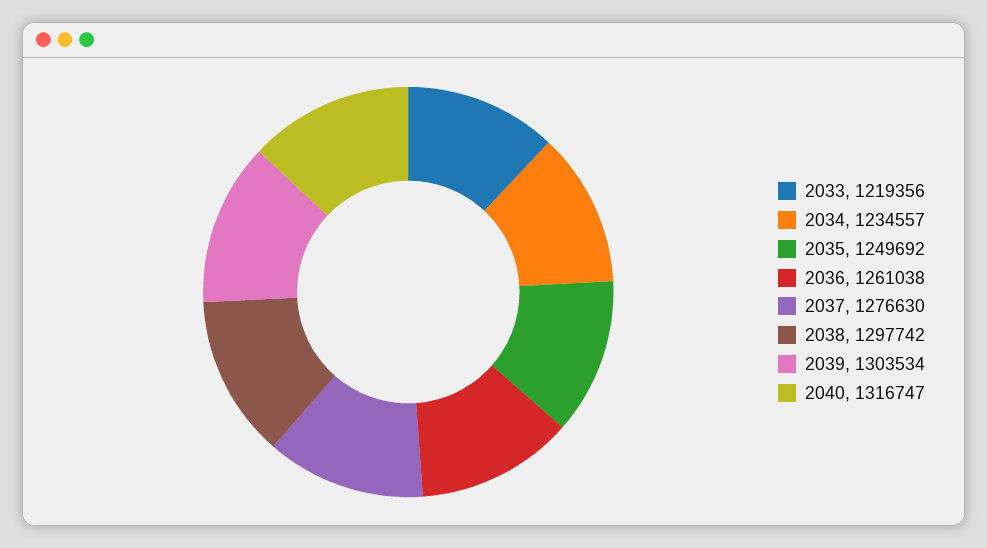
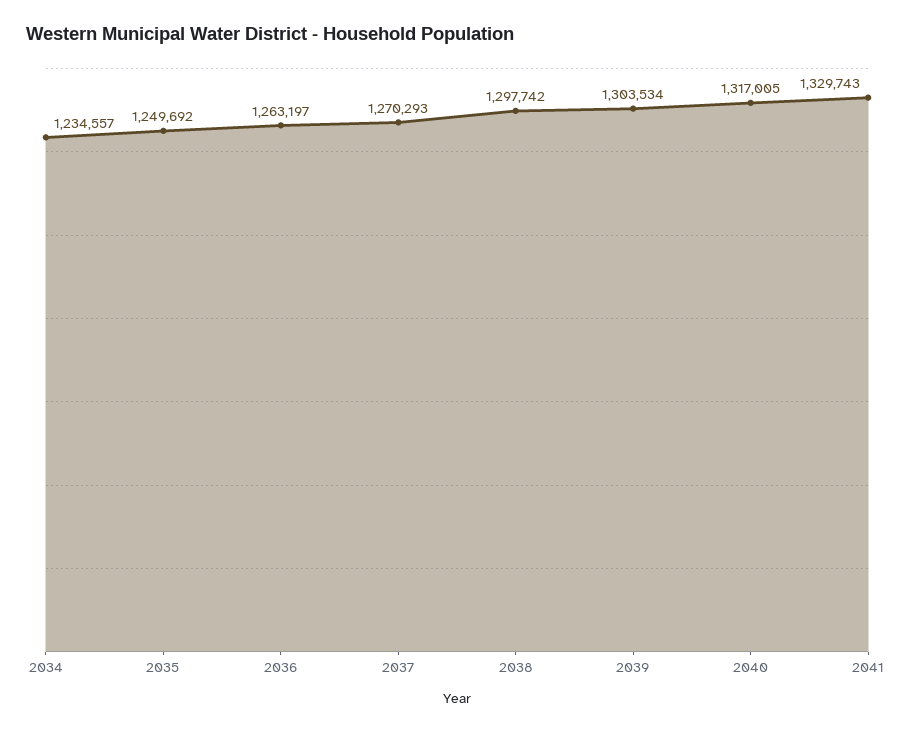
2033: 1219356 -> none
2036: 1261038 -> 1263197
2037: 1276630 -> 1270293
2040: 1316747 -> 1317005
2041: none -> 1329743

